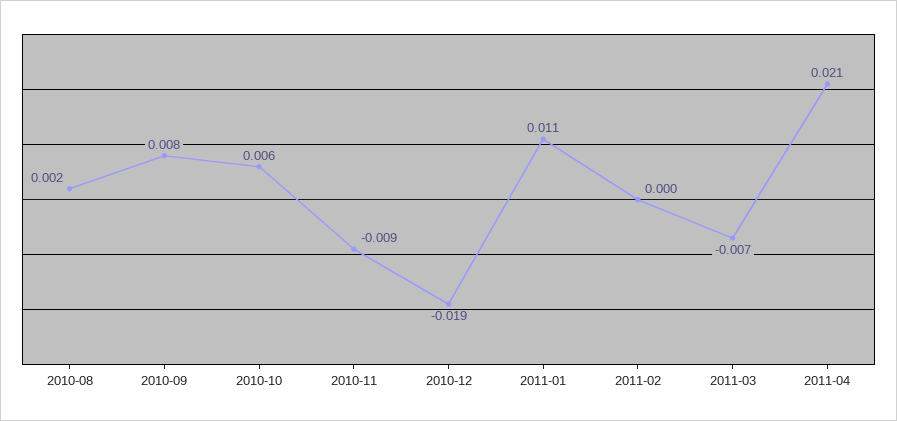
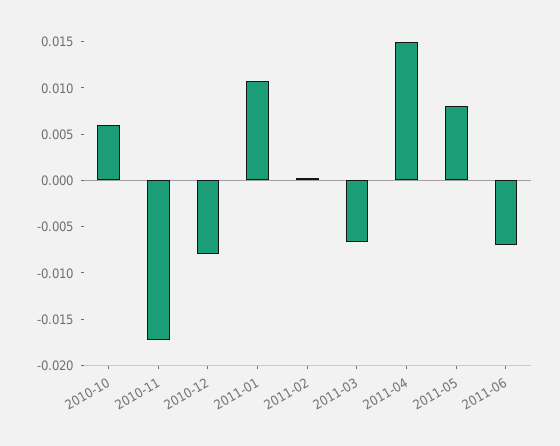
2010-08: 0.002 -> none
2010-09: 0.008 -> none
2010-11: -0.009 -> -0.017
2010-12: -0.019 -> -0.008
2011-04: 0.021 -> 0.015
2011-05: none -> 0.008
2011-06: none -> -0.007

